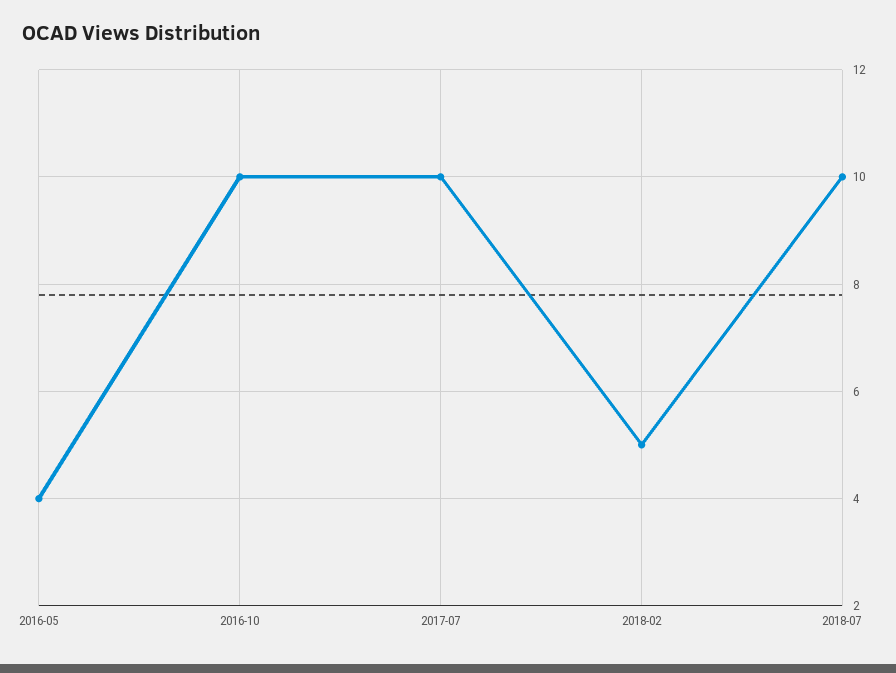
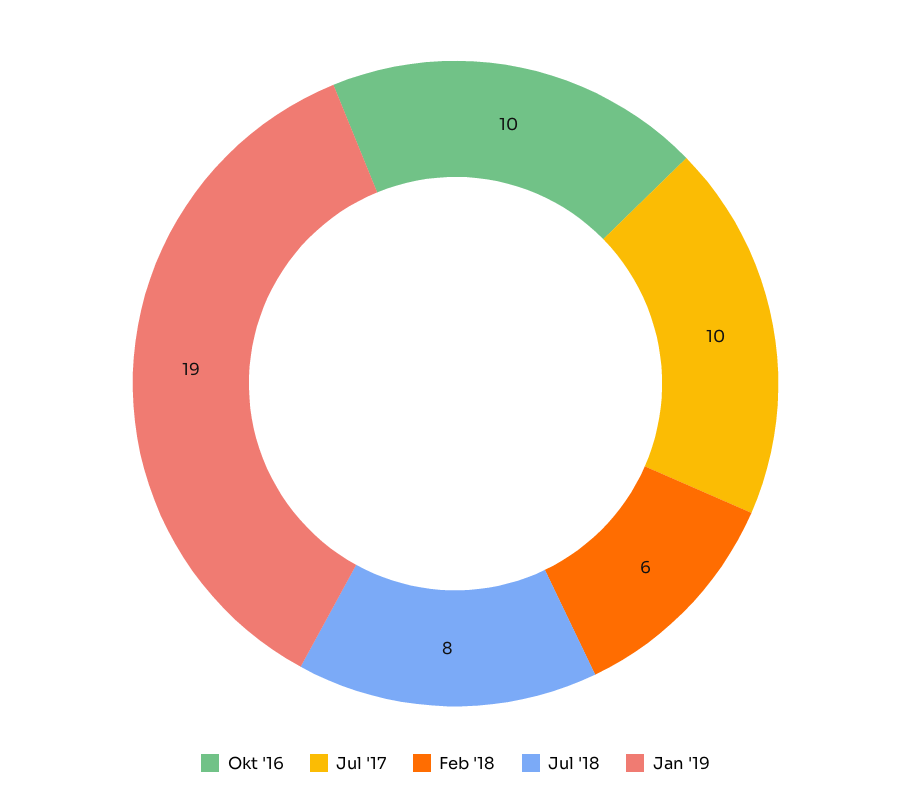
2016-05: 4 -> none
2018-02: 5 -> 6
2018-07: 10 -> 8
Jan '19: none -> 19

